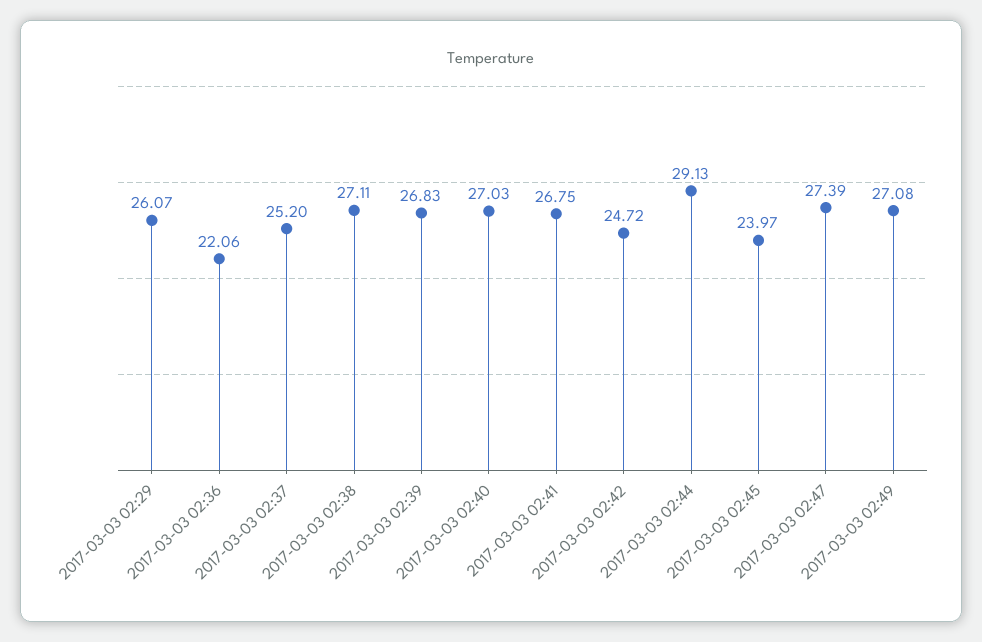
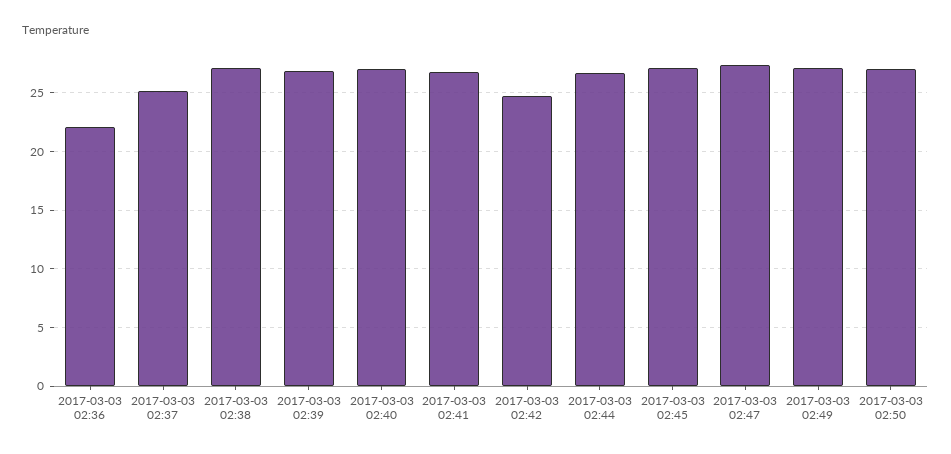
2017-03-03 02:29: 26.07 -> none
2017-03-03 02:44: 29.13 -> 27
2017-03-03 02:45: 23.97 -> 27
2017-03-03 02:50: none -> 27

